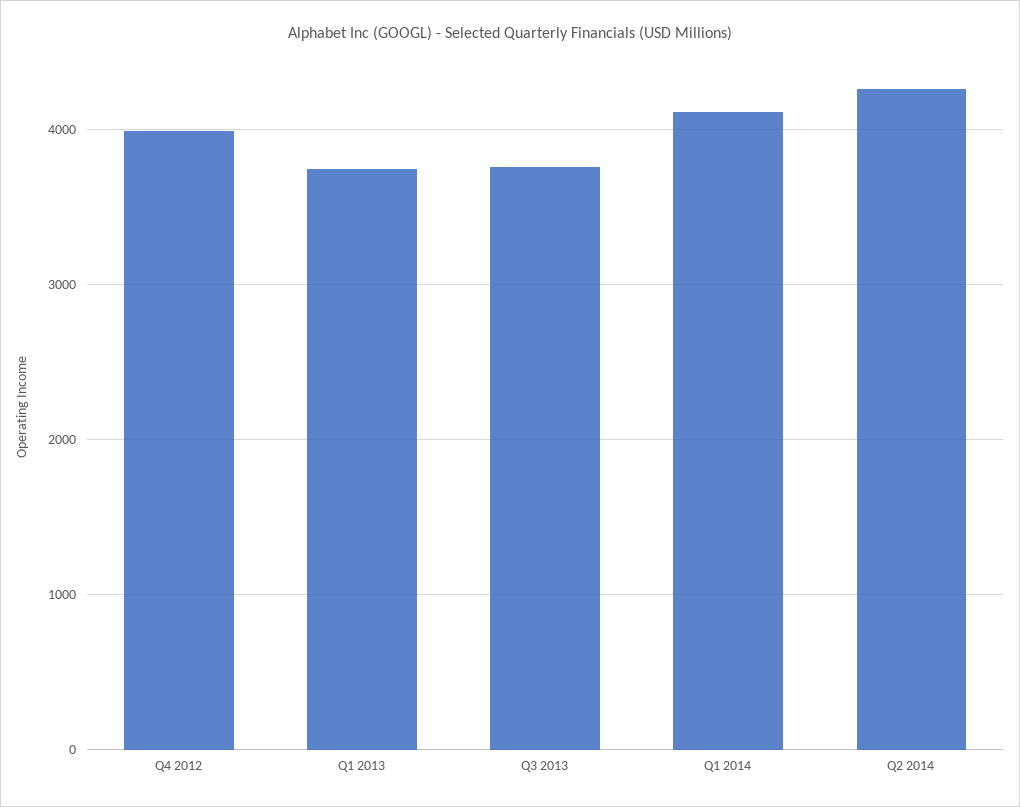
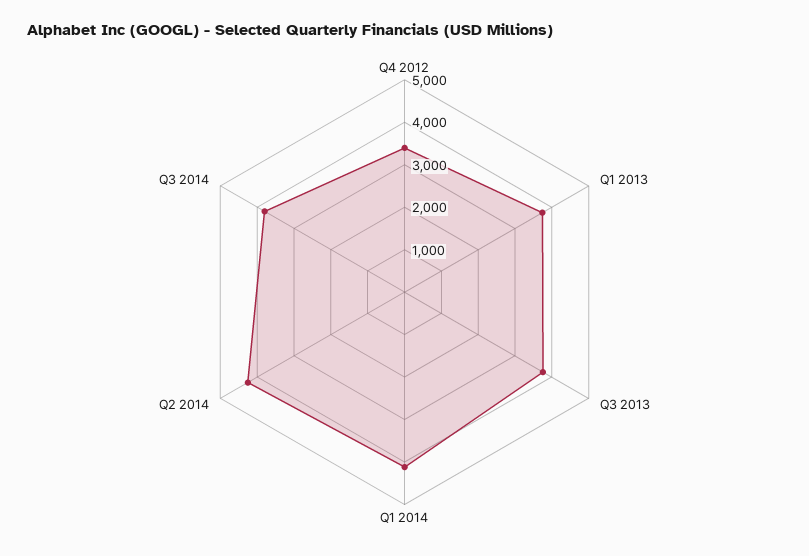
Q4 2012: 4000 -> 3400
Q3 2014: none -> 3800

